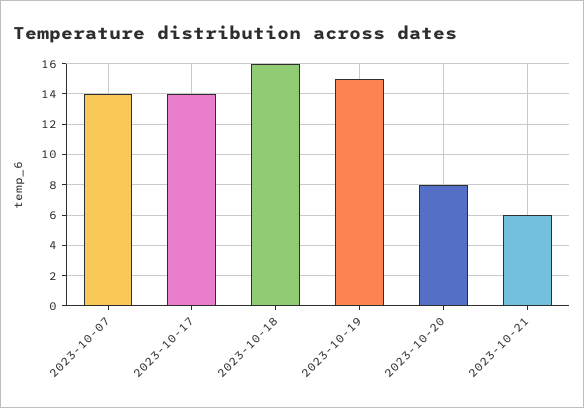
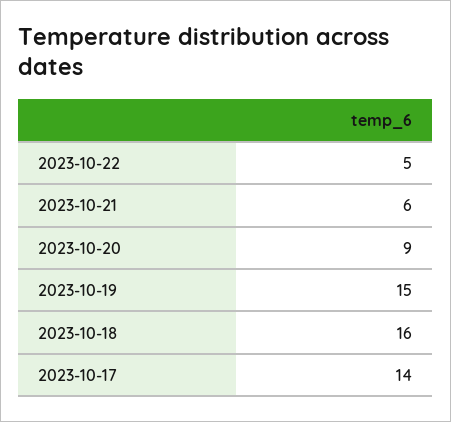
2023-10-07: 14 -> none
2023-10-20: 8 -> 9
2023-10-22: none -> 5

